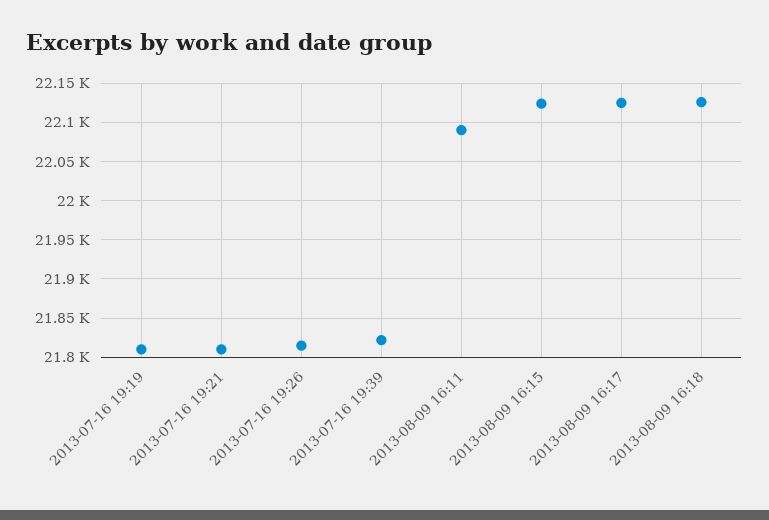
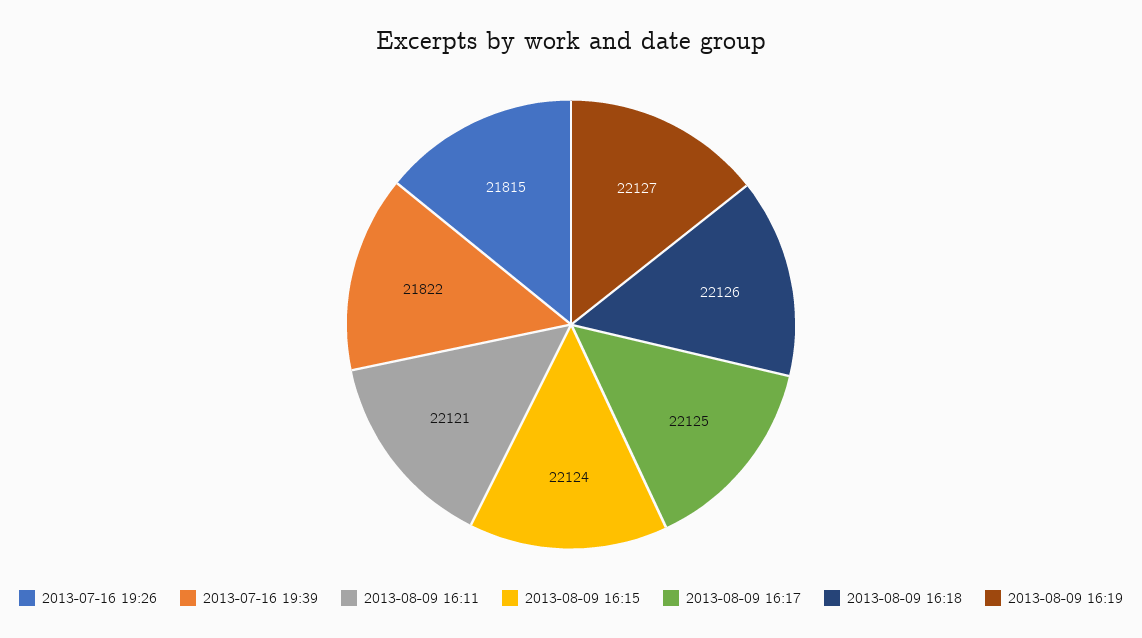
2013-07-16 19:19: 21810 -> none
2013-07-16 19:21: 21810 -> none
2013-08-09 16:11: 22090 -> 22121
2013-08-09 16:19: none -> 22127

